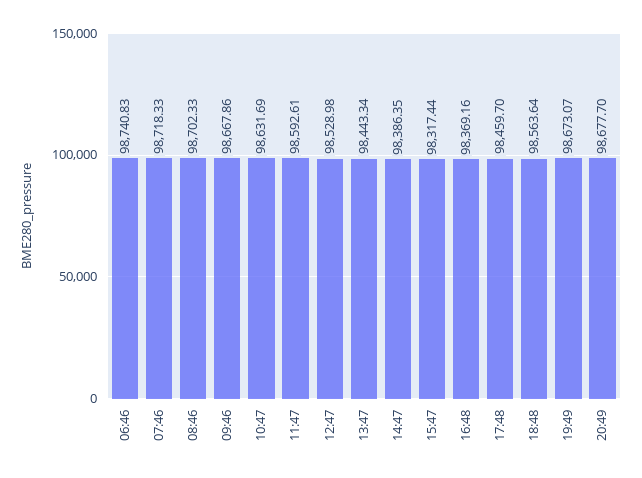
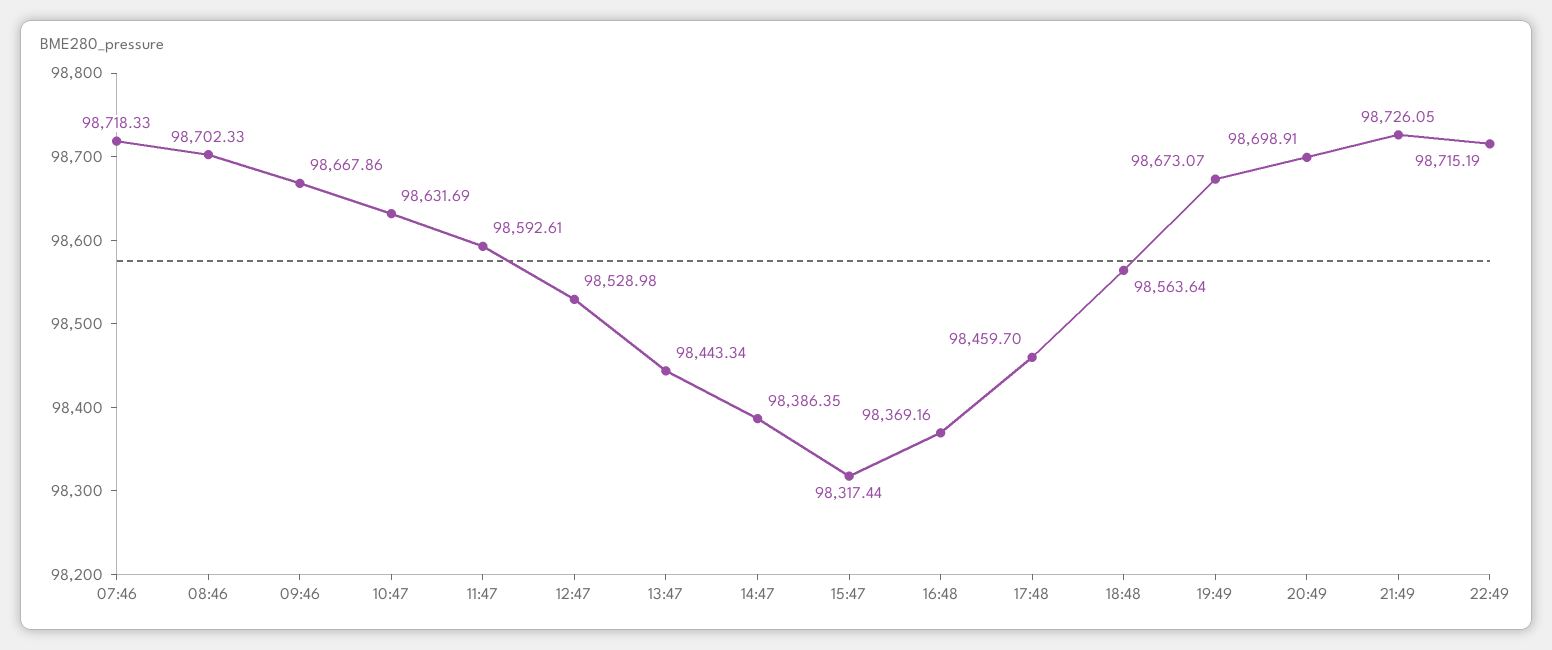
06:46: 98740.83 -> none
20:49: 98677.7 -> 98698.91
21:49: none -> 98726.05
22:49: none -> 98715.19

